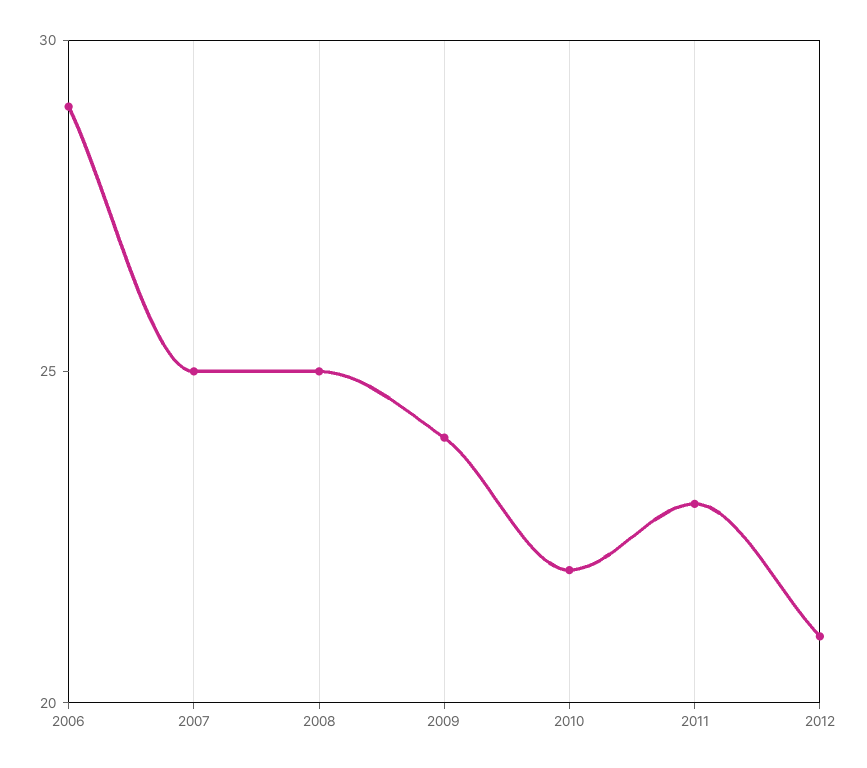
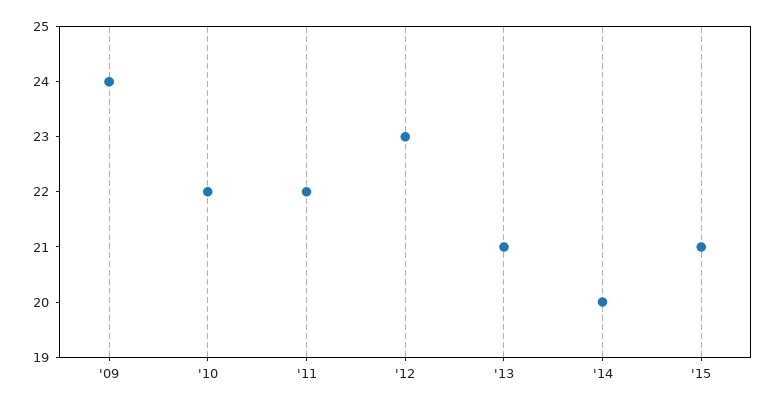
2006: 29 -> none
2007: 25 -> none
2008: 25 -> none
2011: 23 -> 22
2012: 21 -> 23
'13: none -> 21
'14: none -> 20
'15: none -> 21

